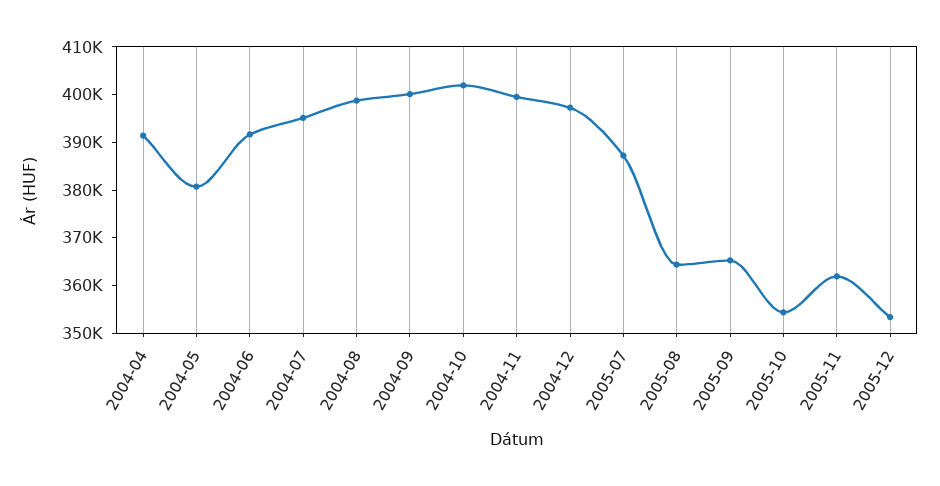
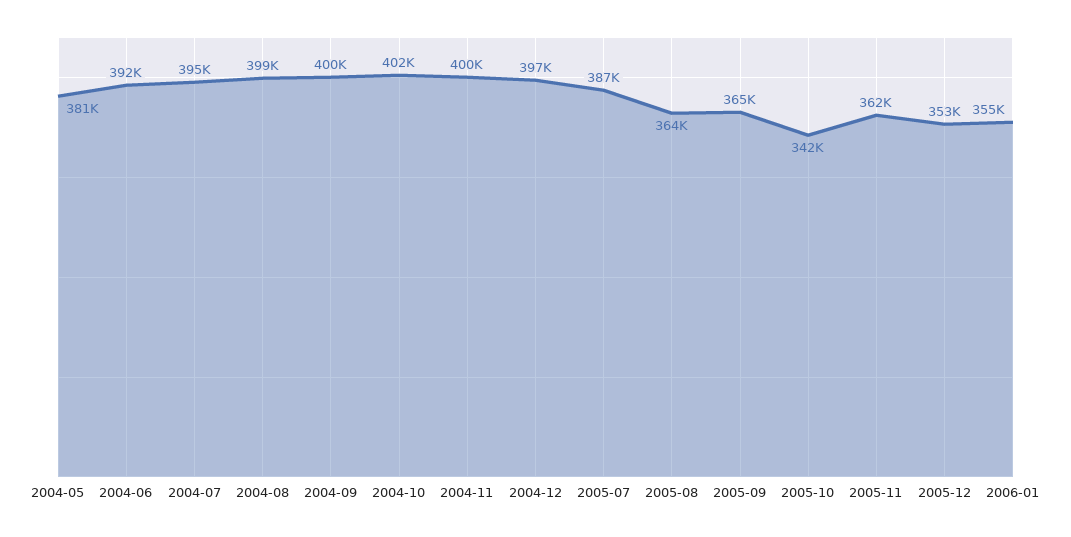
2004-04: 392000 -> none
2005-10: 354000 -> 342000
2006-01: none -> 355000

